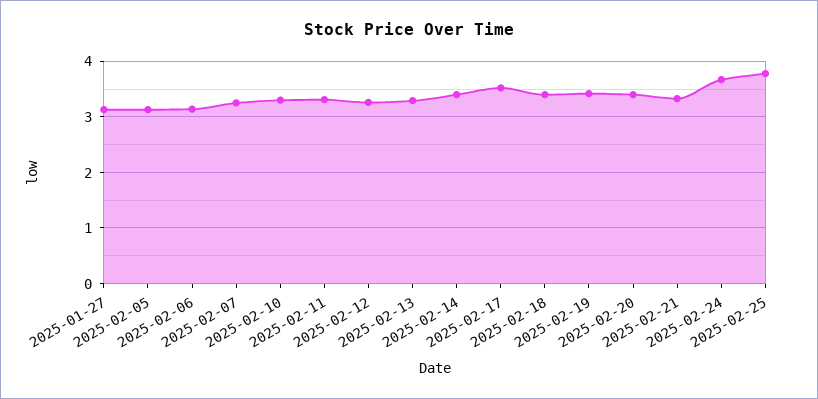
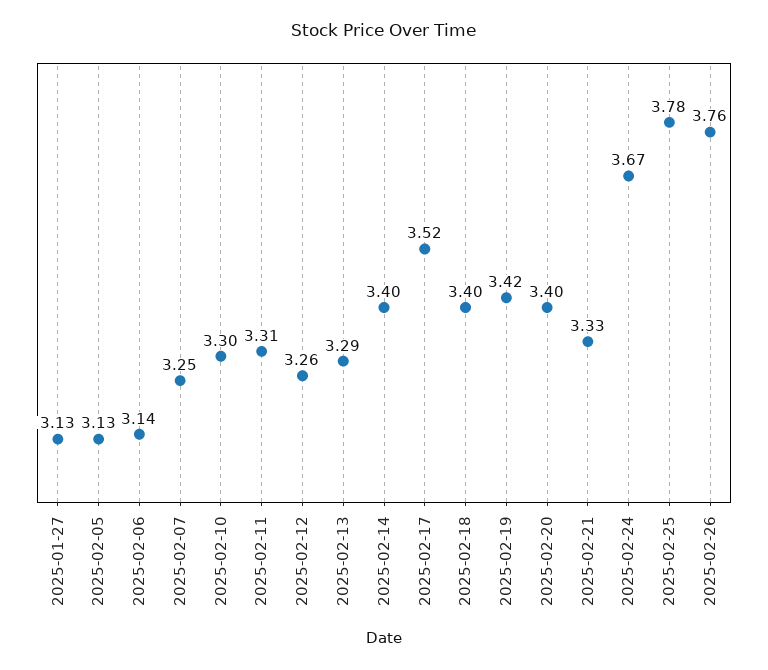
2025-02-26: none -> 3.76

